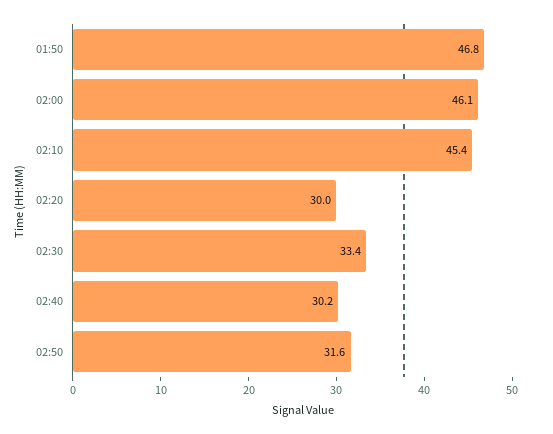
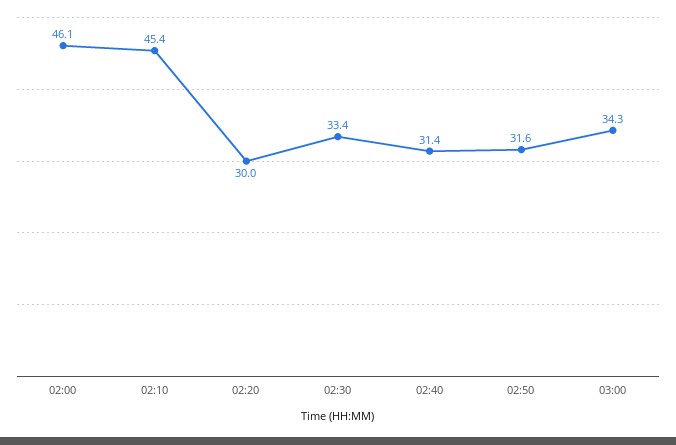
01:50: 46.8 -> none
02:40: 30.2 -> 31.4
03:00: none -> 34.3

